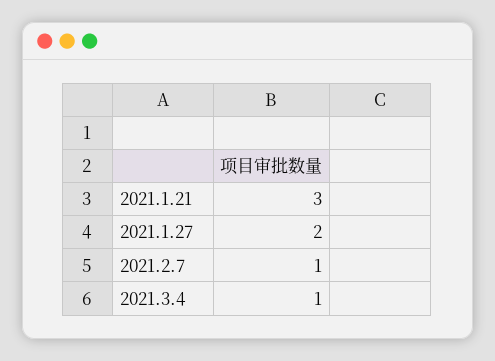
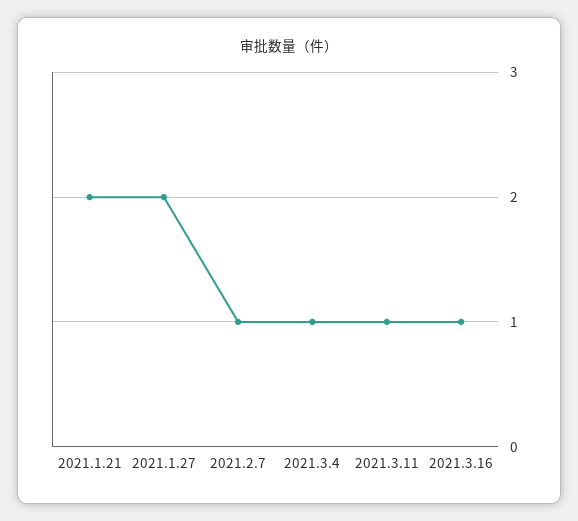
2021.1.21: 3 -> 2
2021.3.11: none -> 1
2021.3.16: none -> 1

